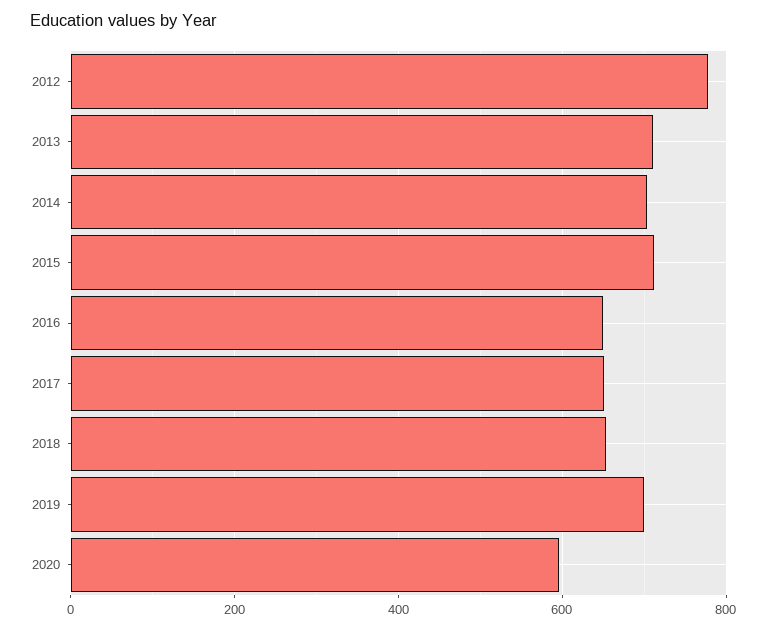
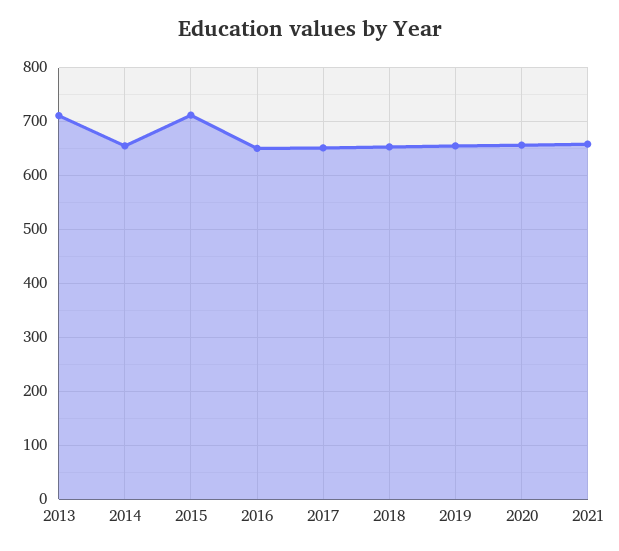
2012: 780 -> none
2014: 700 -> 660
2019: 700 -> 660
2020: 600 -> 660
2021: none -> 660

